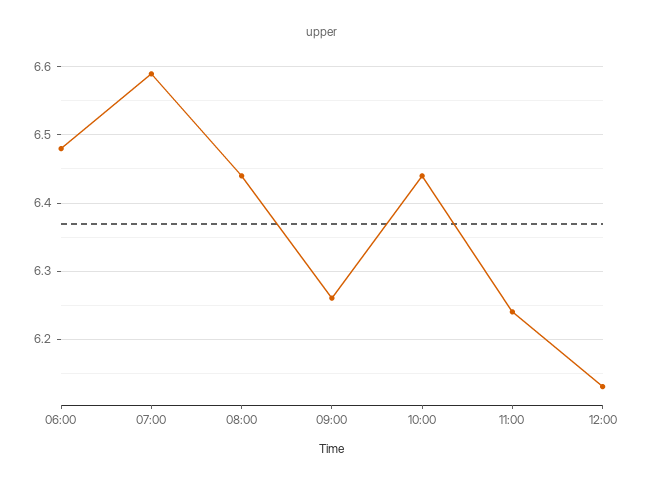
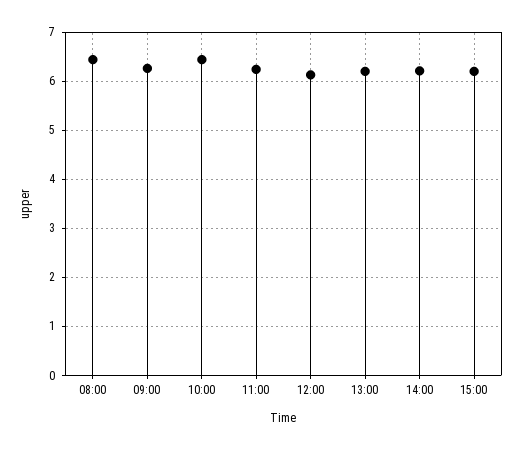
06:00: 6.48 -> none
07:00: 6.59 -> none
13:00: none -> 6.2
14:00: none -> 6.2
15:00: none -> 6.2

